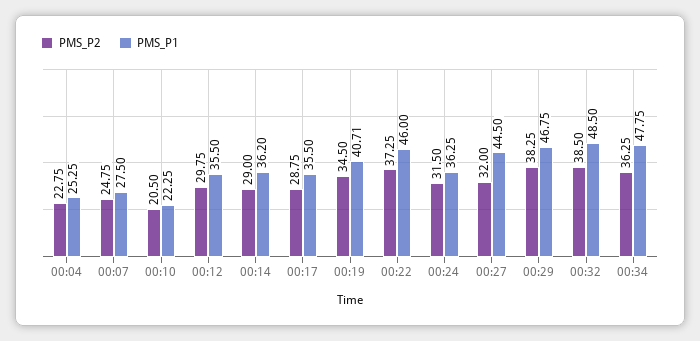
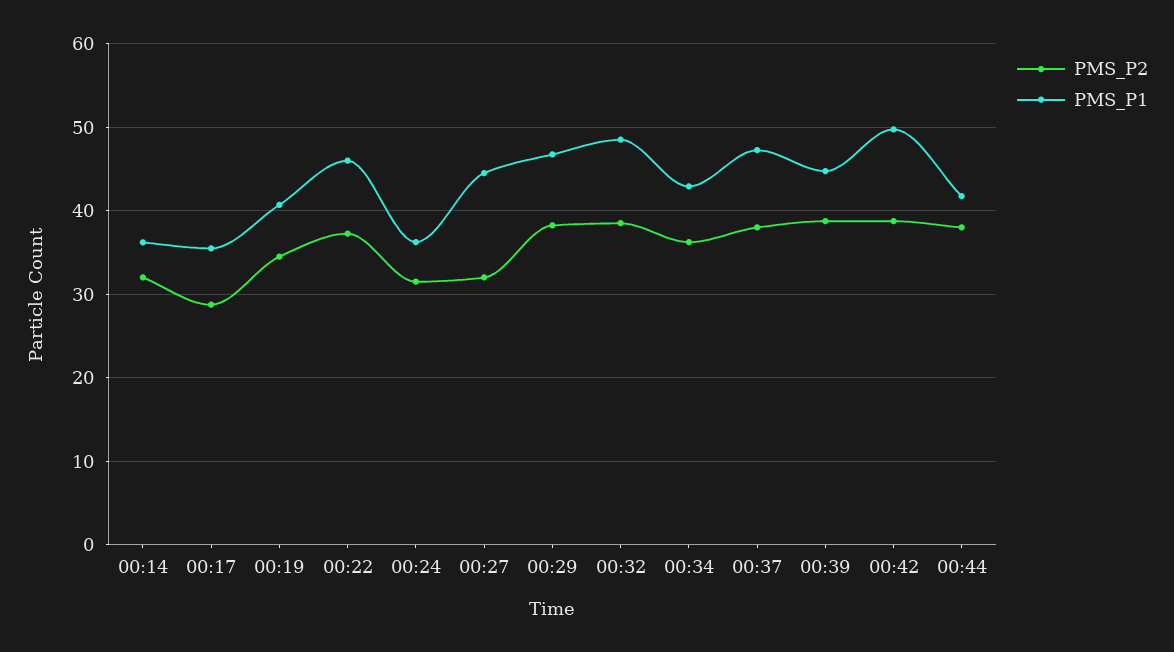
PMS_P2, 00:04: 22.75 -> none
PMS_P1, 00:04: 25.25 -> none
PMS_P2, 00:07: 24.75 -> none
PMS_P1, 00:07: 27.5 -> none
PMS_P2, 00:10: 20.5 -> none
PMS_P1, 00:10: 22.25 -> none
PMS_P2, 00:12: 29.75 -> none
PMS_P1, 00:12: 35.5 -> none
PMS_P2, 00:14: 29 -> 32
PMS_P1, 00:34: 47.75 -> 43
PMS_P2, 00:37: none -> 38
PMS_P1, 00:37: none -> 47
PMS_P2, 00:39: none -> 39
PMS_P1, 00:39: none -> 45
PMS_P2, 00:42: none -> 39
PMS_P1, 00:42: none -> 50
PMS_P2, 00:44: none -> 38
PMS_P1, 00:44: none -> 42

